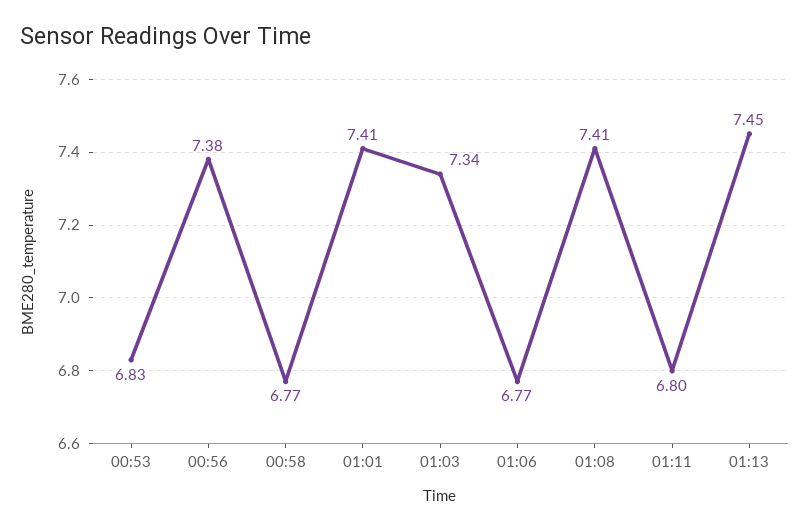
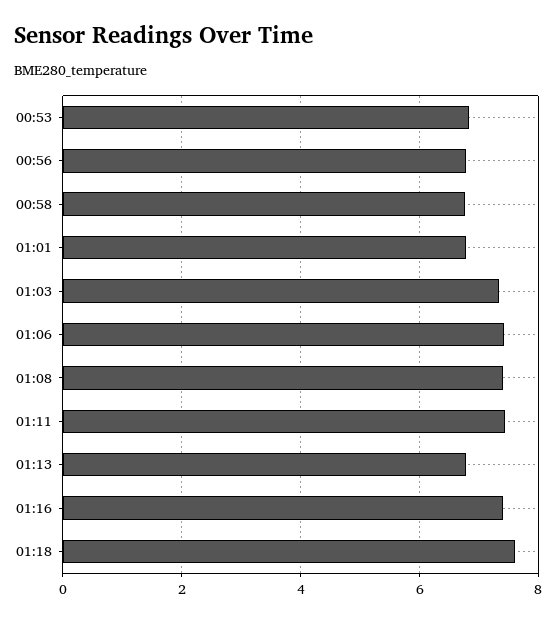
00:56: 7.38 -> 6.8
01:01: 7.41 -> 6.8
01:06: 6.77 -> 7.4
01:11: 6.8 -> 7.4
01:13: 7.45 -> 6.8
01:16: none -> 7.4
01:18: none -> 7.6

